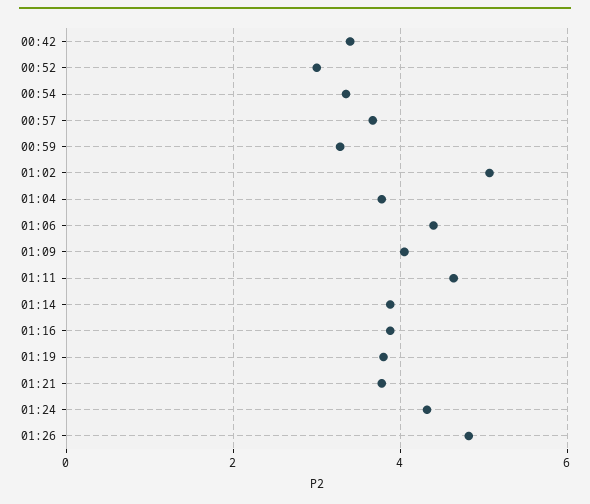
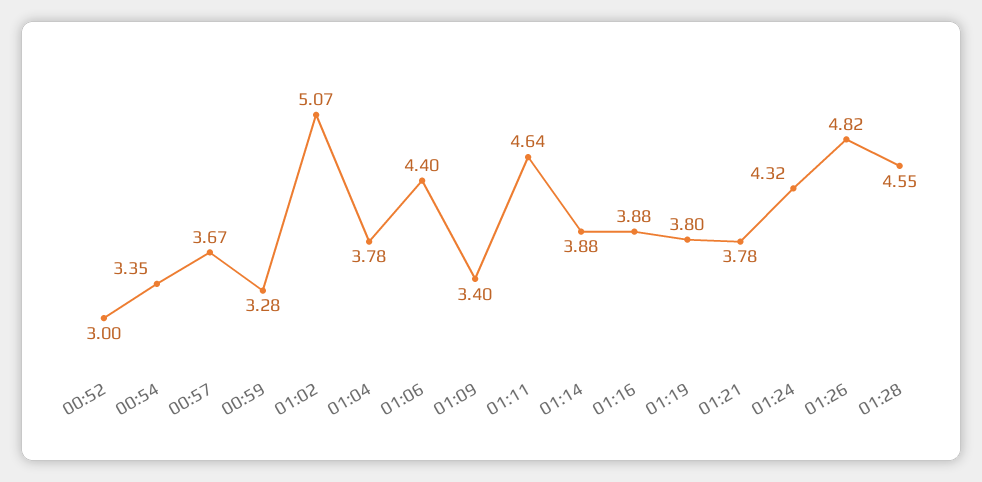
00:42: 3.4 -> none
01:09: 4 -> 3.4
01:28: none -> 4.55

